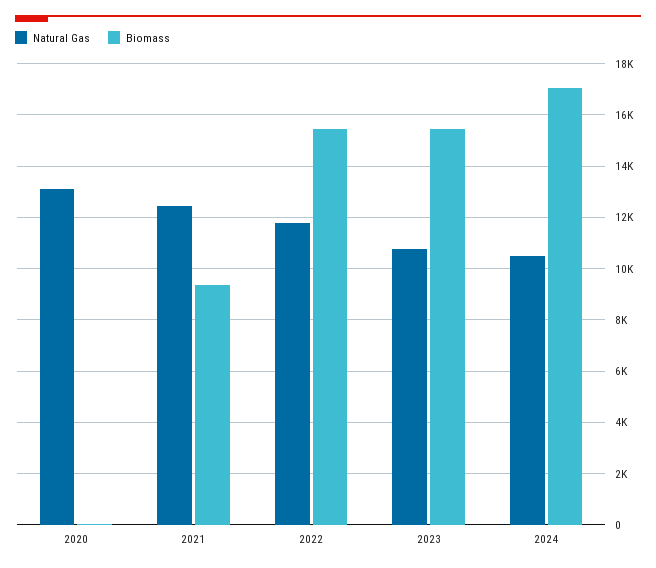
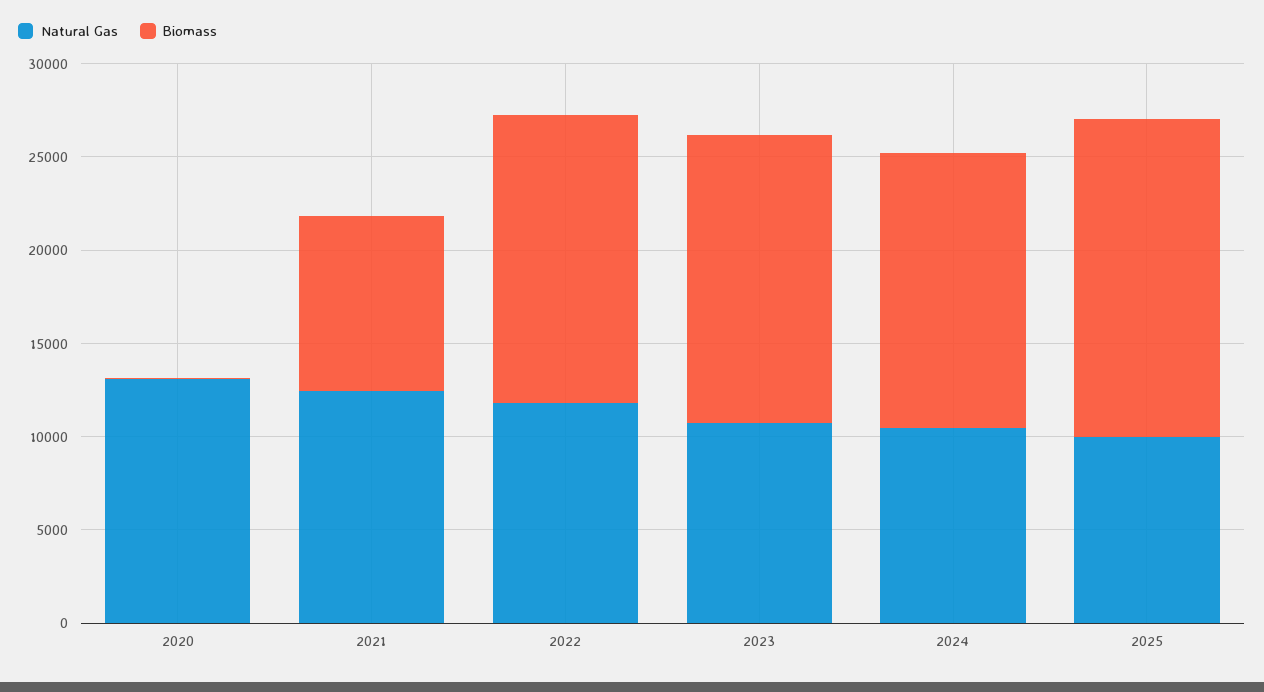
Biomass, 2024: 17000 -> 15000
Natural Gas, 2025: none -> 10000
Biomass, 2025: none -> 17000

